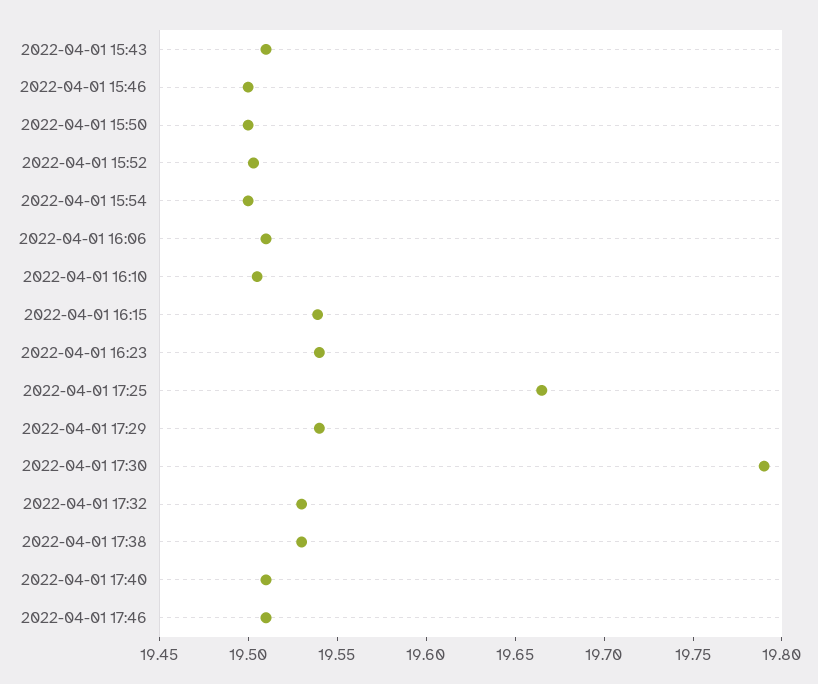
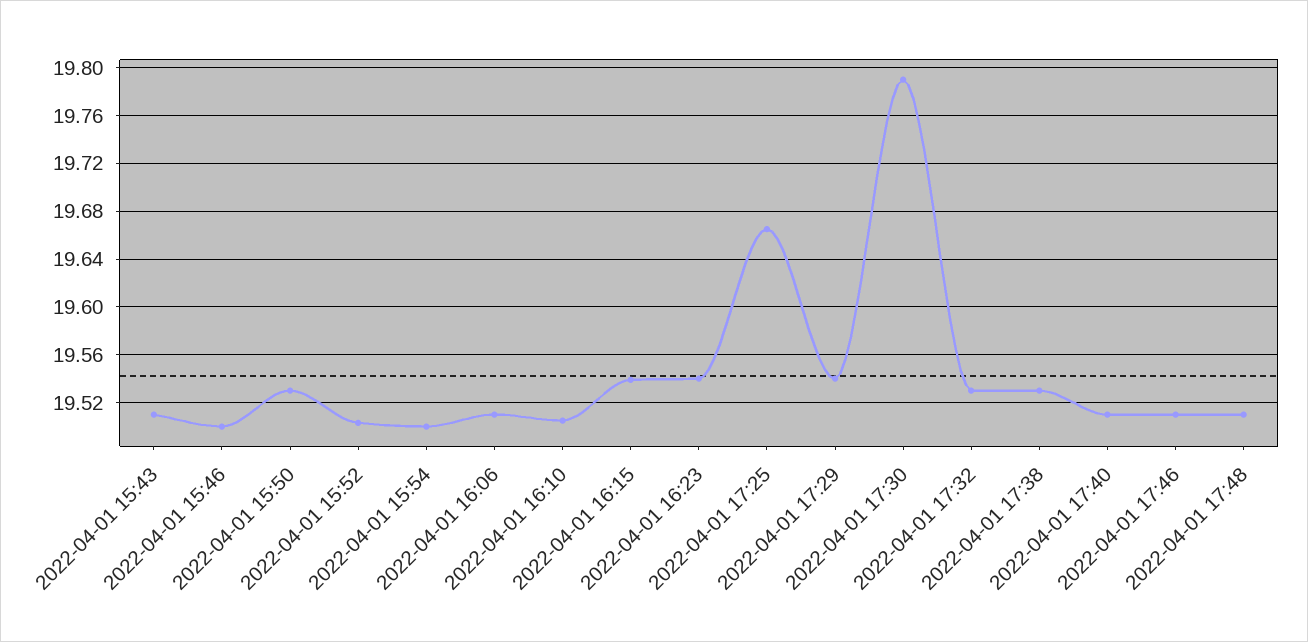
2022-04-01 15:50: 19.5 -> 19.53
2022-04-01 17:48: none -> 19.51

